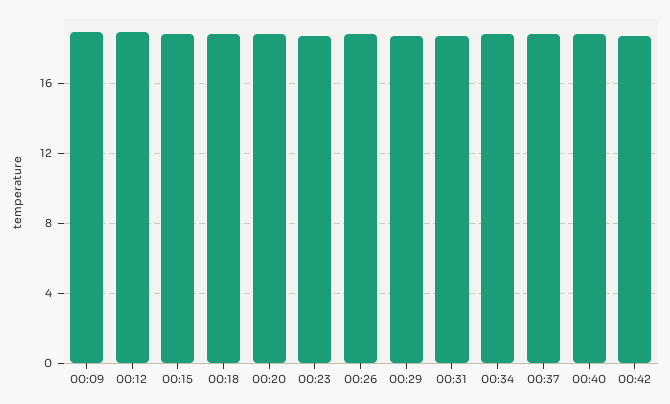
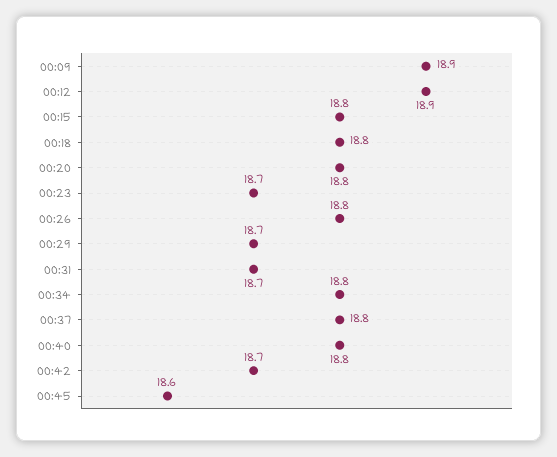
00:45: none -> 18.6

